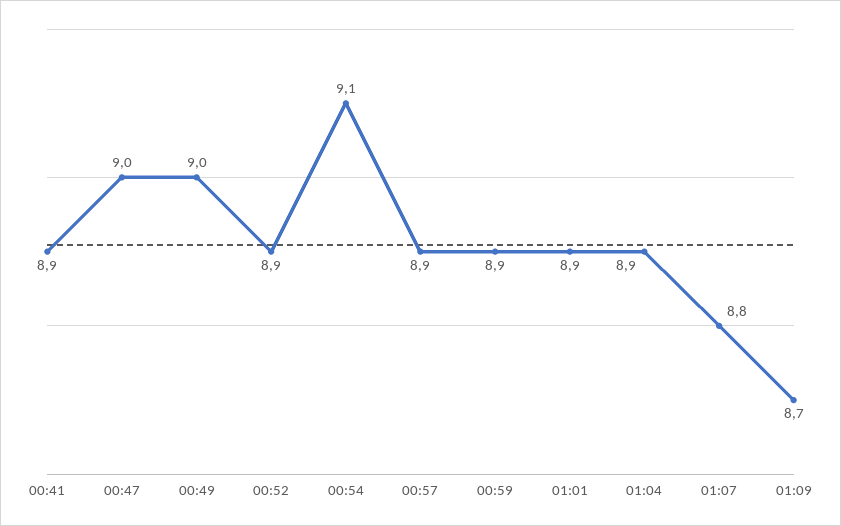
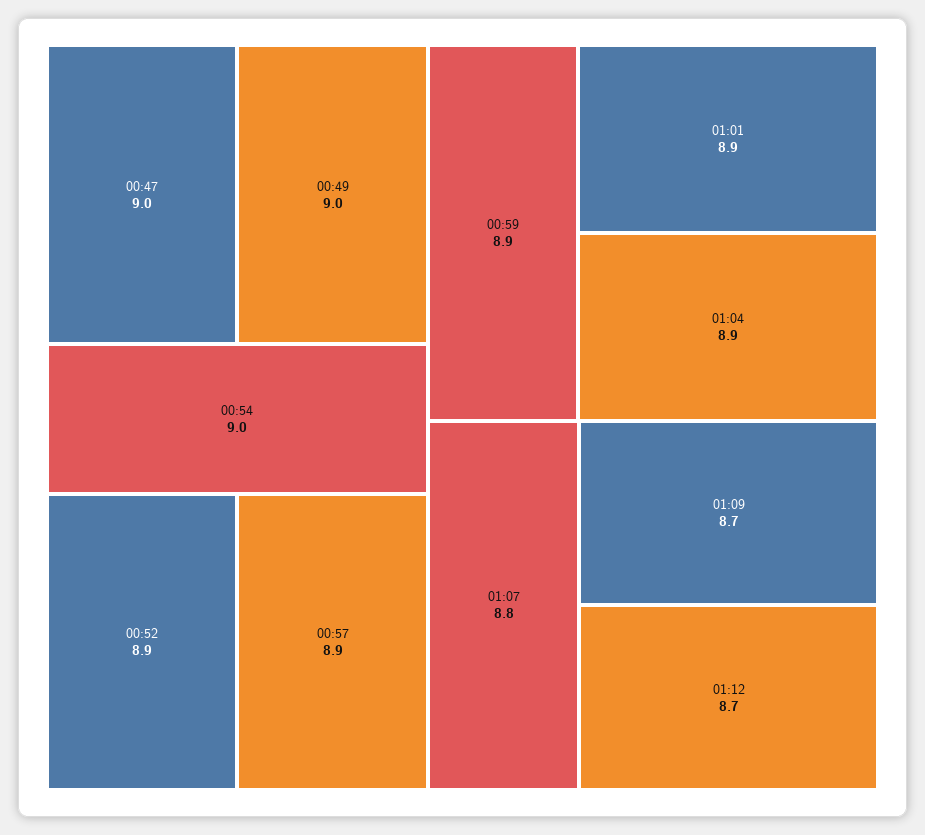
00:41: 8.9 -> none
00:54: 9.1 -> 9
01:12: none -> 8.7

